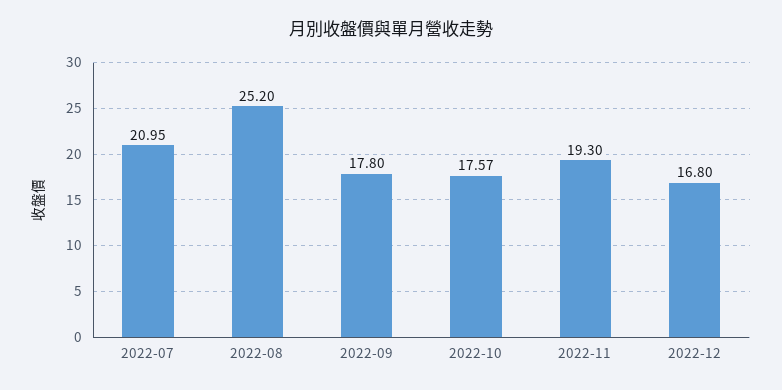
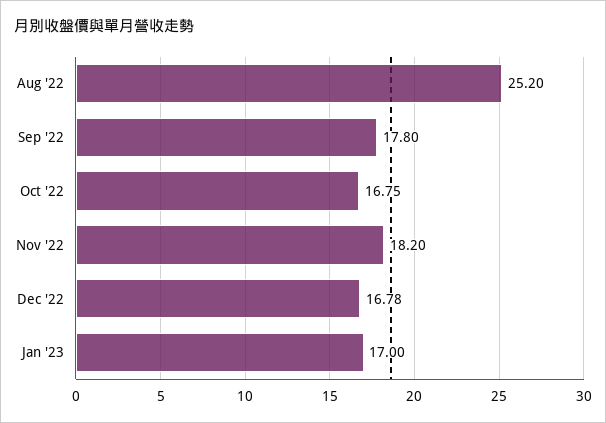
2022-07: 20.95 -> none
2022-10: 17.57 -> 16.75
2022-11: 19.3 -> 18.2
2022-12: 16.8 -> 16.78
Jan '23: none -> 17

